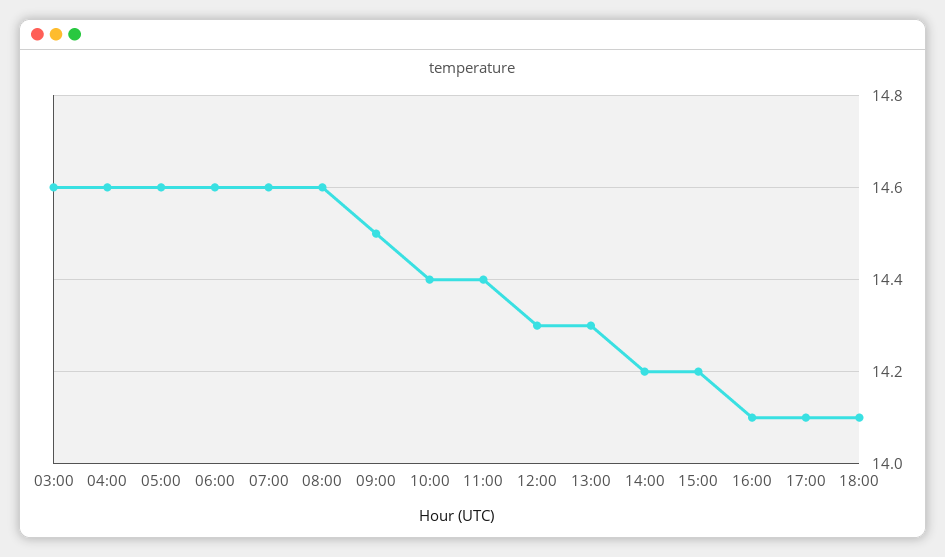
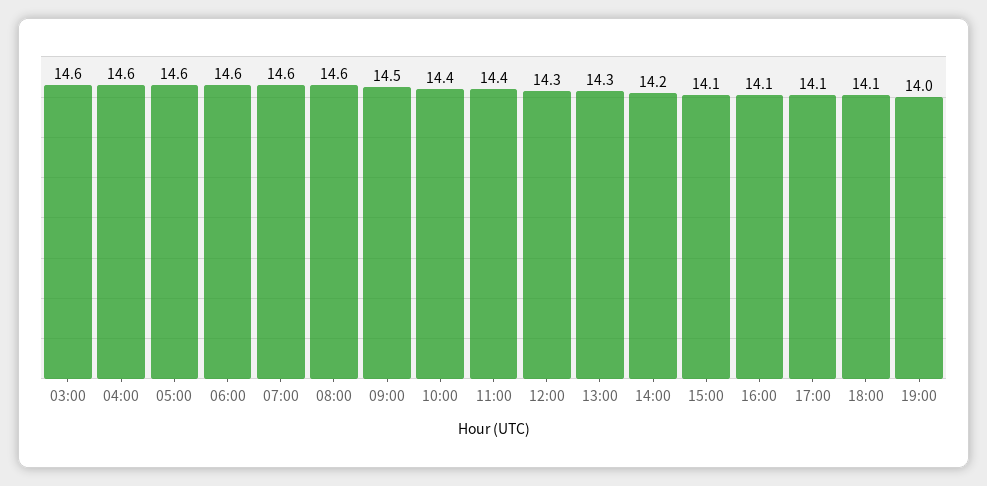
15:00: 14.2 -> 14.1
19:00: none -> 14

